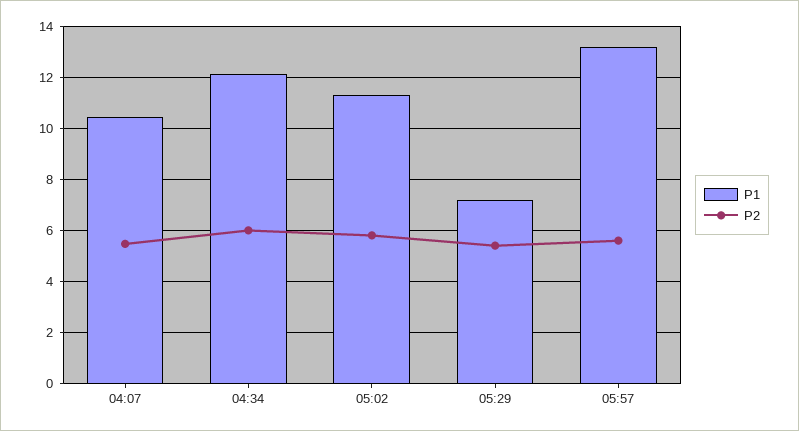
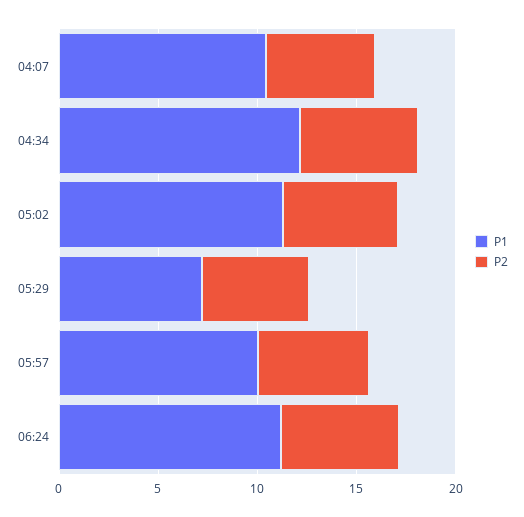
P1, 05:57: 13.25 -> 10
P1, 06:24: none -> 11
P2, 06:24: none -> 6

